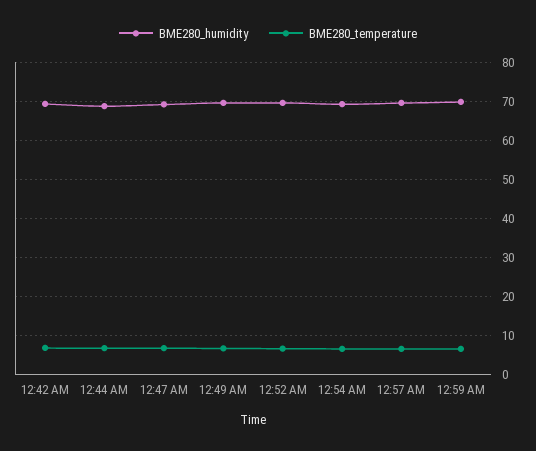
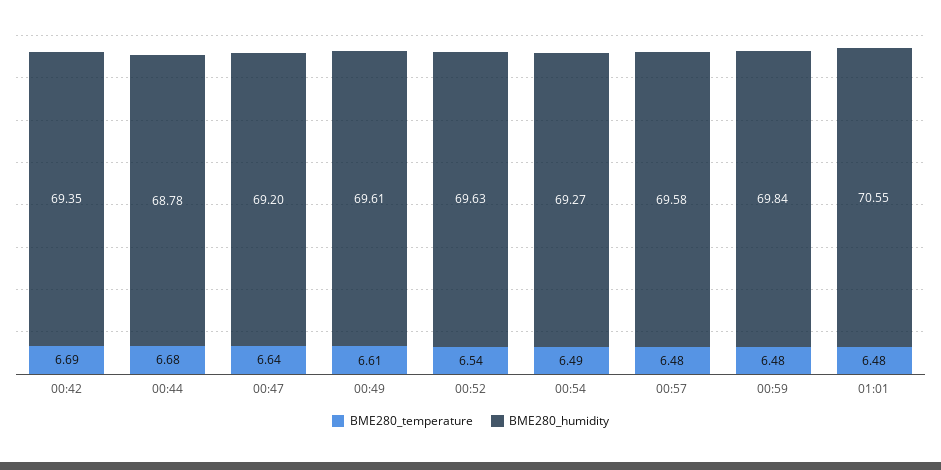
BME280_temperature, 01:01: none -> 6.48
BME280_humidity, 01:01: none -> 70.55

